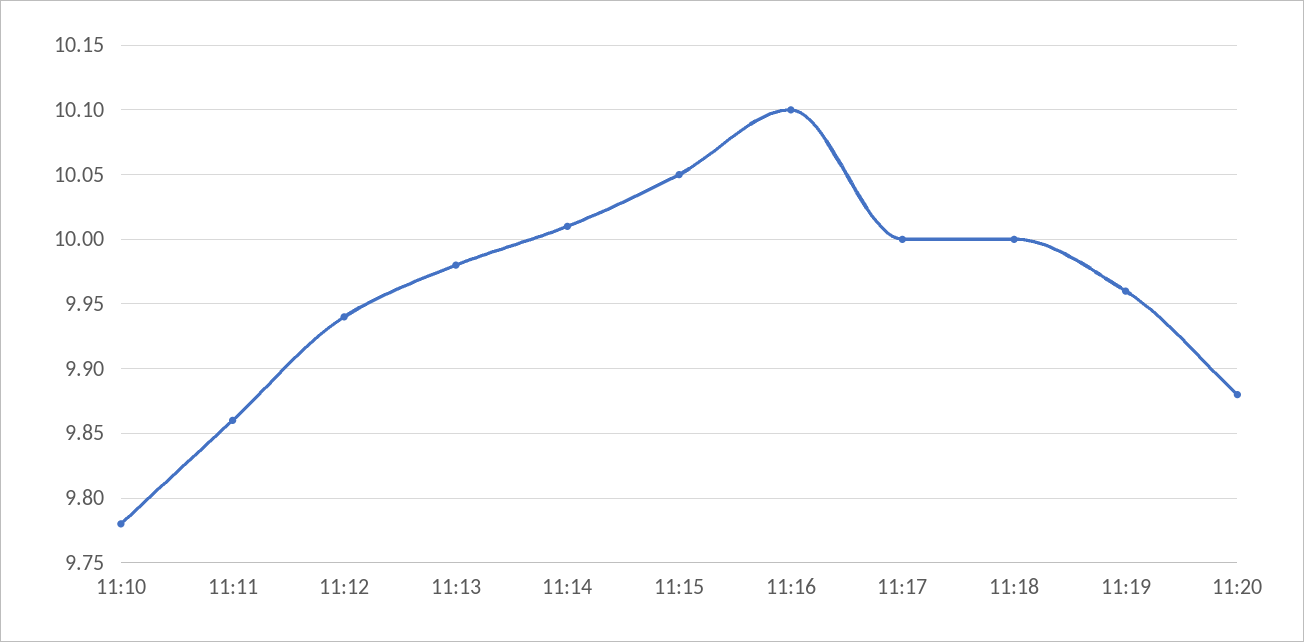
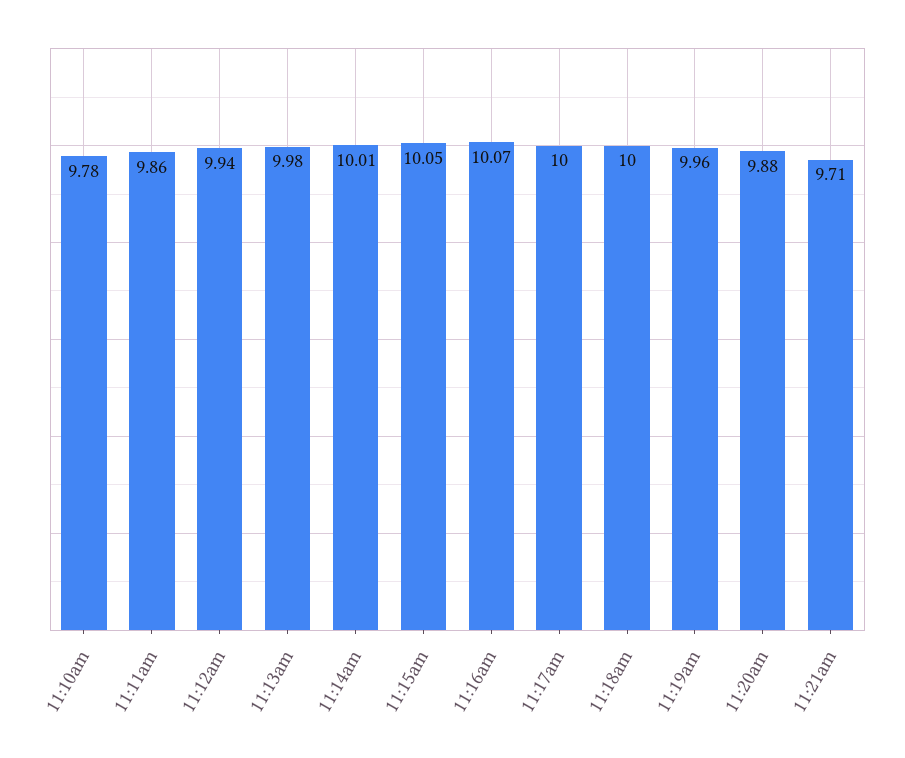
11:16: 10.1 -> 10.07
11:21am: none -> 9.71

